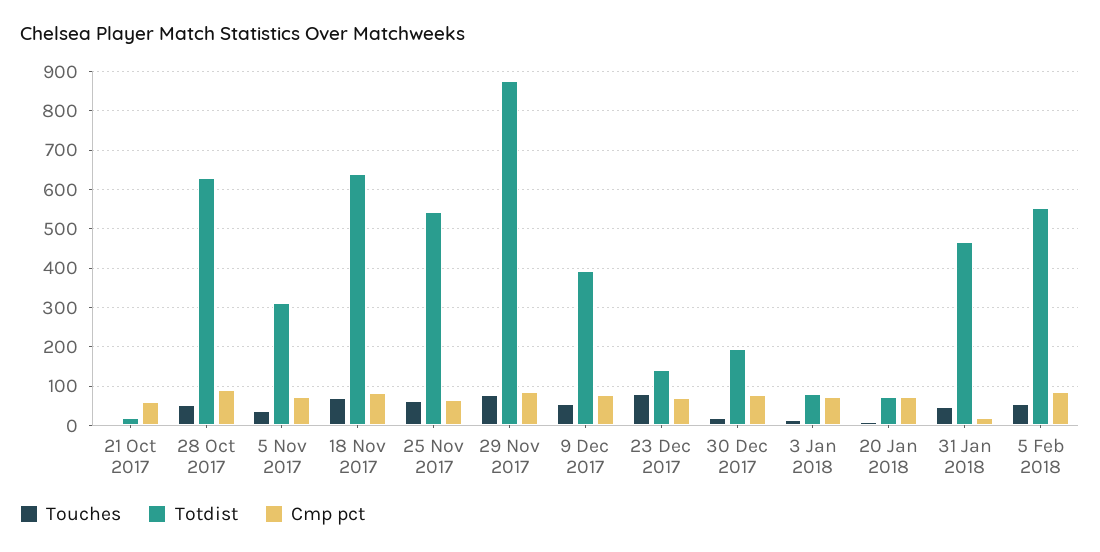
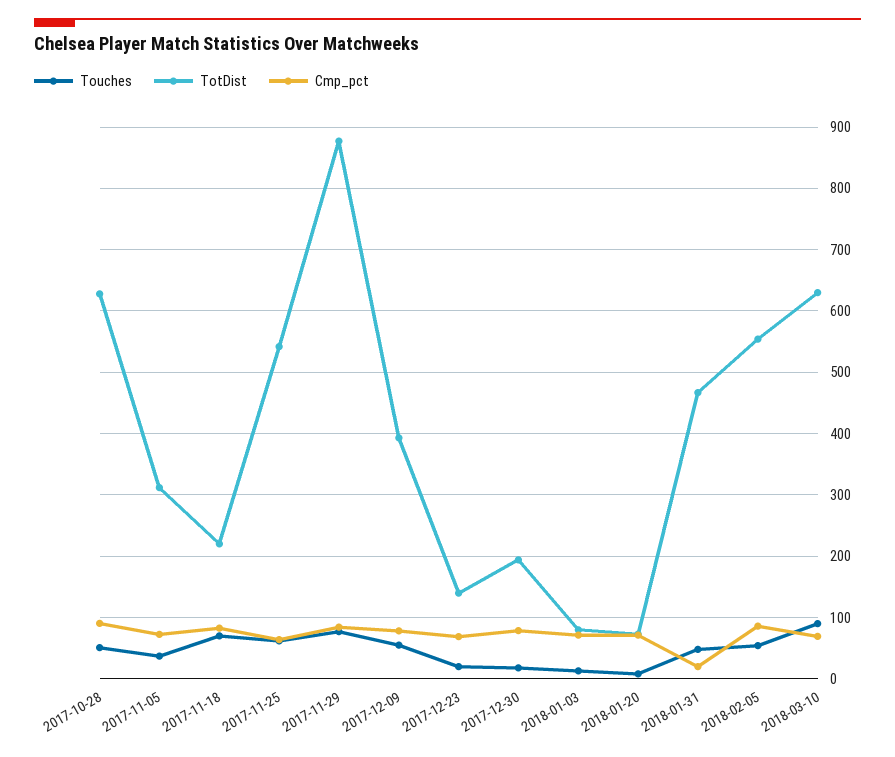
Touches, 21 Oct 2017: 0 -> none
Totdist, 21 Oct 2017: 20 -> none
Cmp pct, 21 Oct 2017: 60 -> none
Totdist, 18 Nov 2017: 640 -> 220
Touches, 23 Dec 2017: 80 -> 20
Touches, 2018-03-10: none -> 90
Totdist, 2018-03-10: none -> 630
Cmp pct, 2018-03-10: none -> 70

